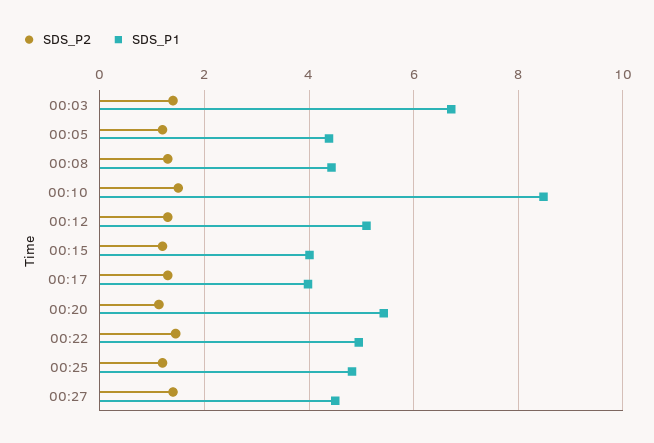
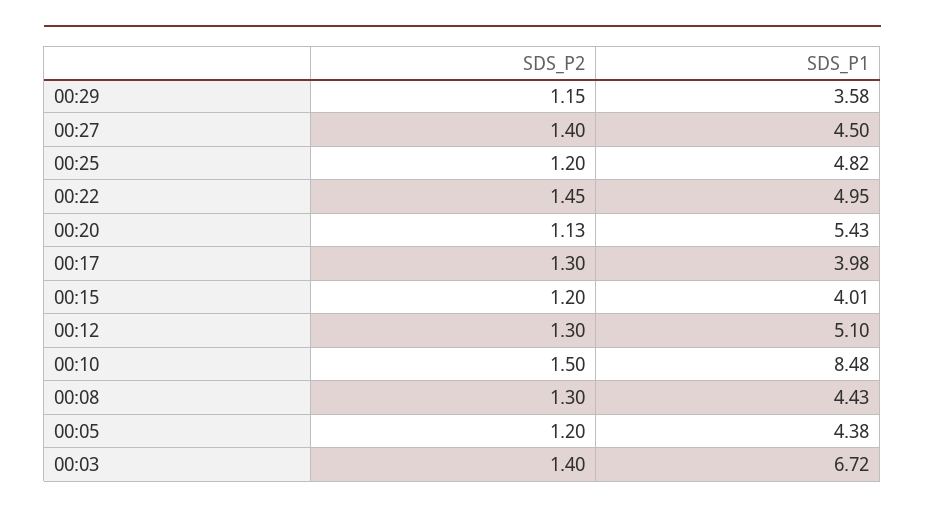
SDS_P2, 00:29: none -> 1.15
SDS_P1, 00:29: none -> 3.58

